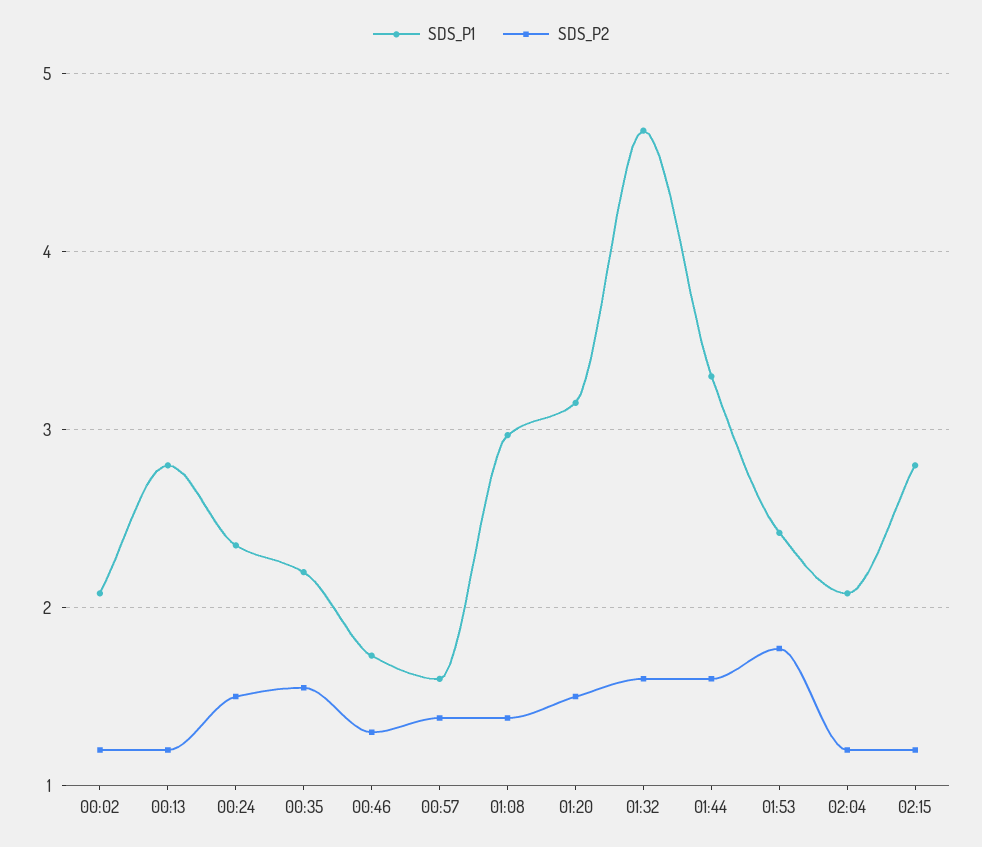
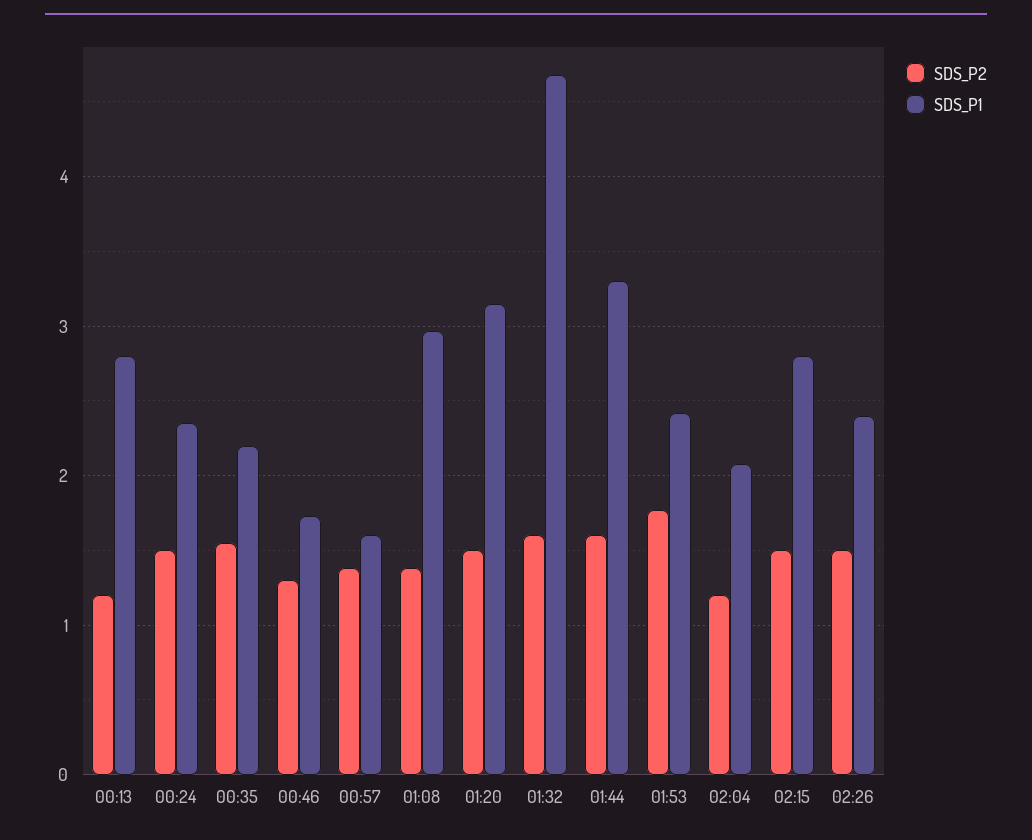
SDS_P1, 00:02: 2.1 -> none
SDS_P2, 00:02: 1.2 -> none
SDS_P2, 02:15: 1.2 -> 1.5
SDS_P2, 02:26: none -> 1.5
SDS_P1, 02:26: none -> 2.4

